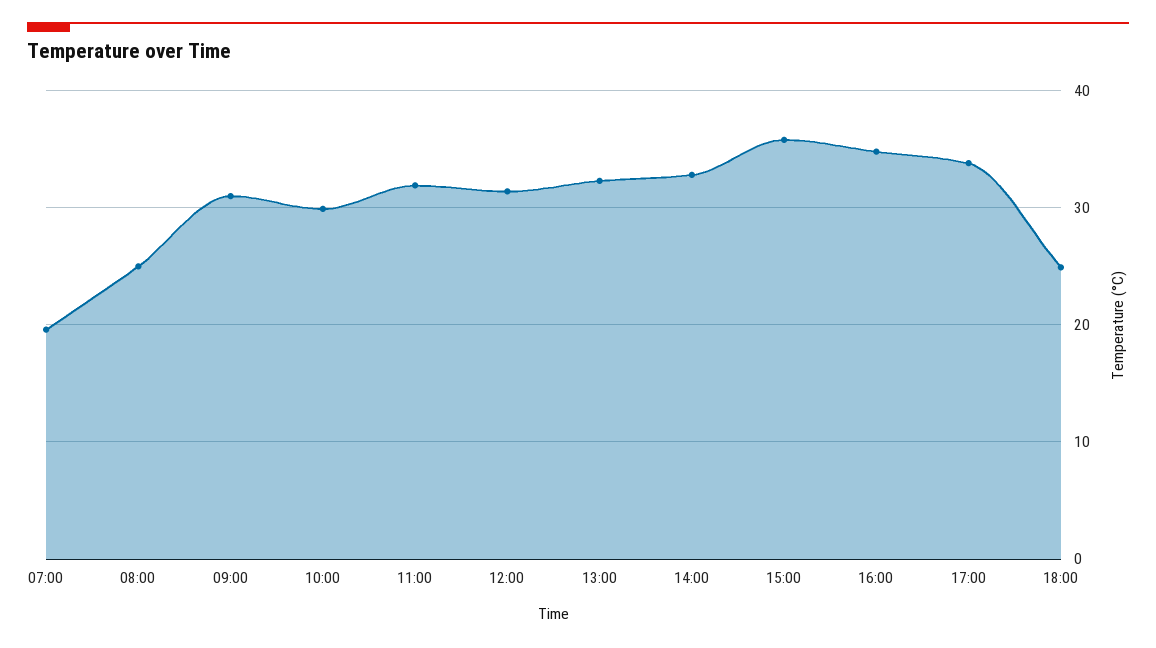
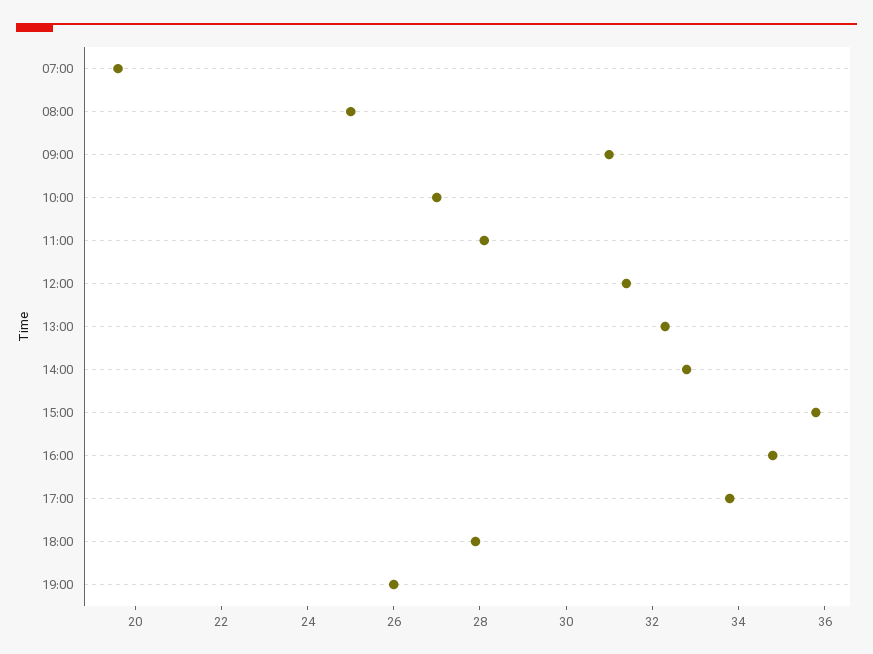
10:00: 30 -> 27
11:00: 32 -> 28
18:00: 25 -> 28
19:00: none -> 26

